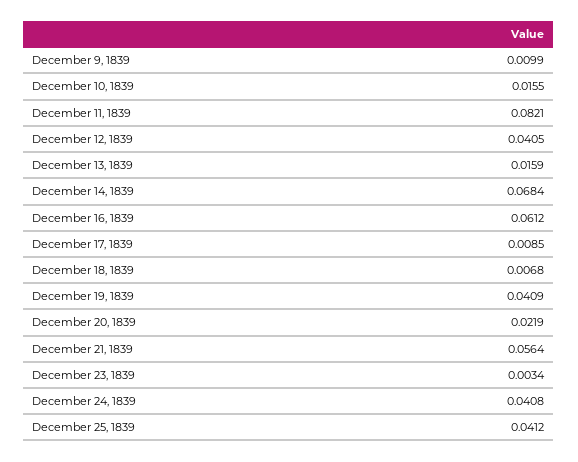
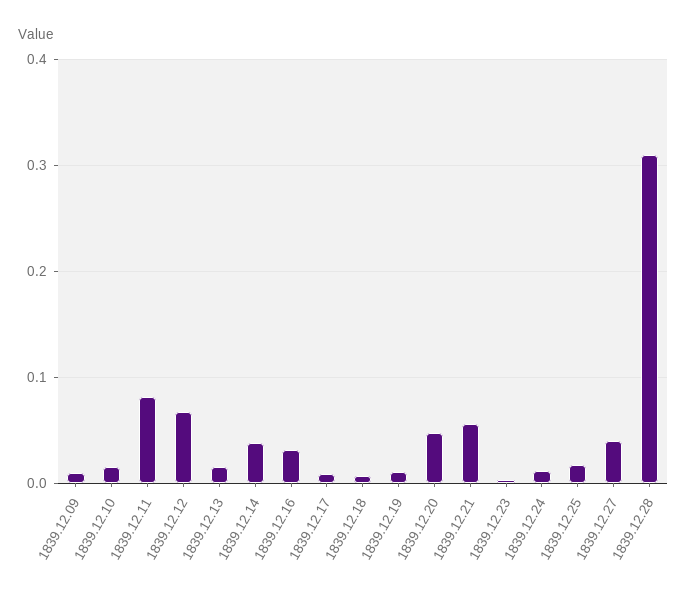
December 12, 1839: 0.0405 -> 0.07
December 14, 1839: 0.0684 -> 0.04
December 16, 1839: 0.0612 -> 0.03
December 19, 1839: 0.0409 -> 0.01
December 20, 1839: 0.0219 -> 0.05
December 24, 1839: 0.0408 -> 0.01
December 25, 1839: 0.0412 -> 0.02
1839.12.27: none -> 0.04
1839.12.28: none -> 0.31

